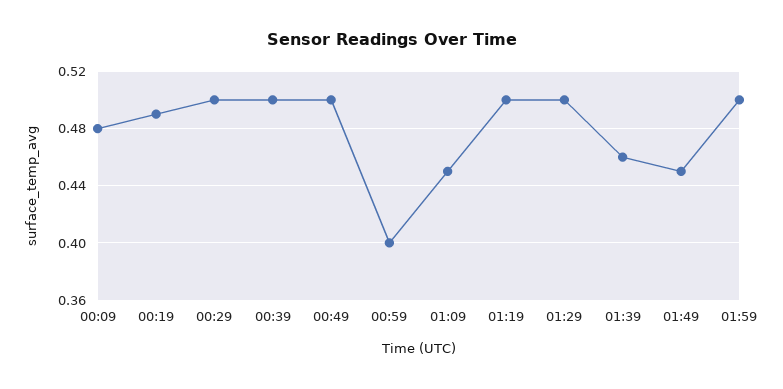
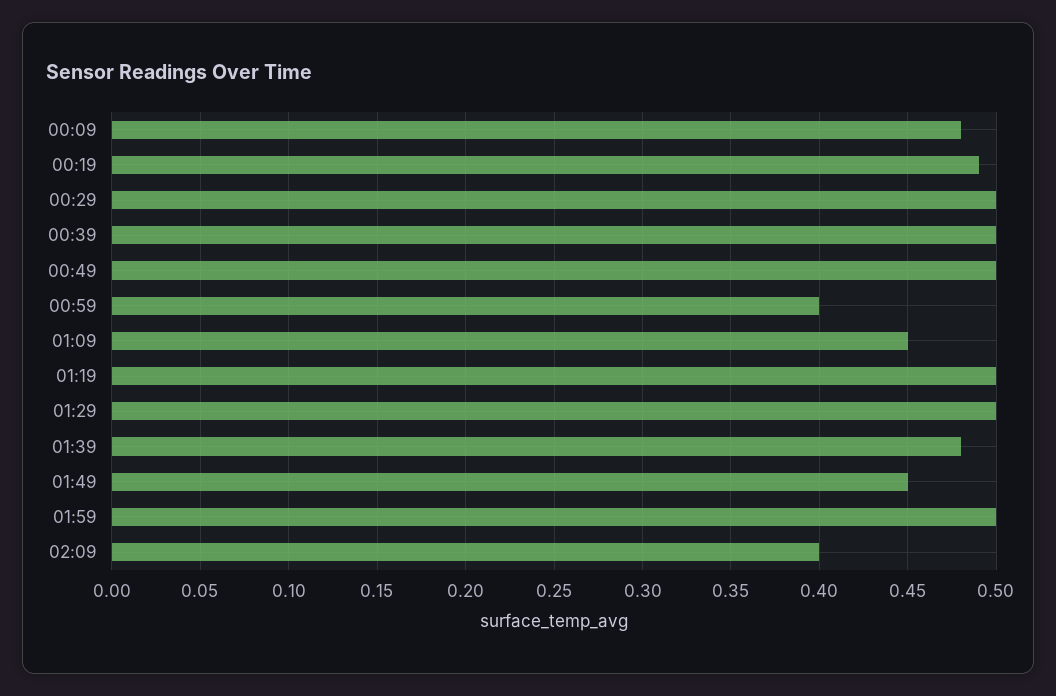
01:39: 0.46 -> 0.48
02:09: none -> 0.4

